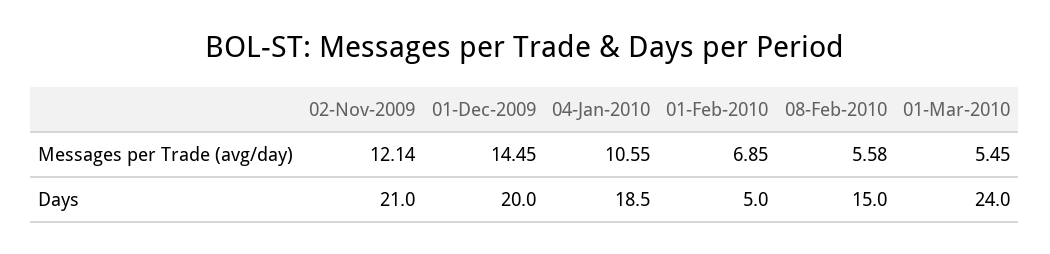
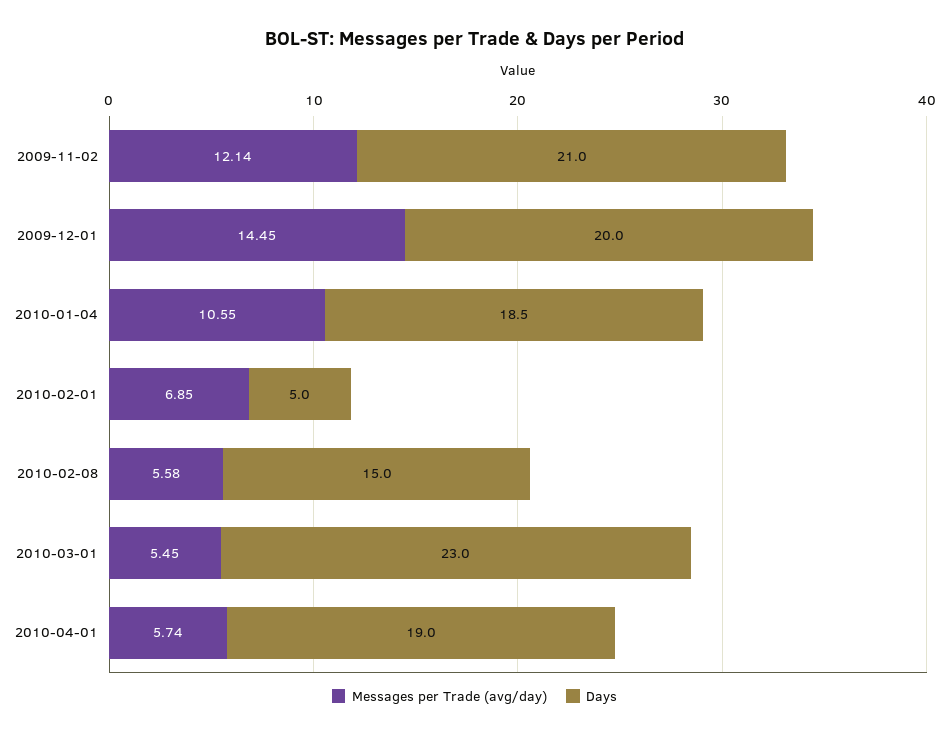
Days, 01-Mar-2010: 24 -> 23
Messages per Trade (avg/day), 2010-04-01: none -> 5.74
Days, 2010-04-01: none -> 19

